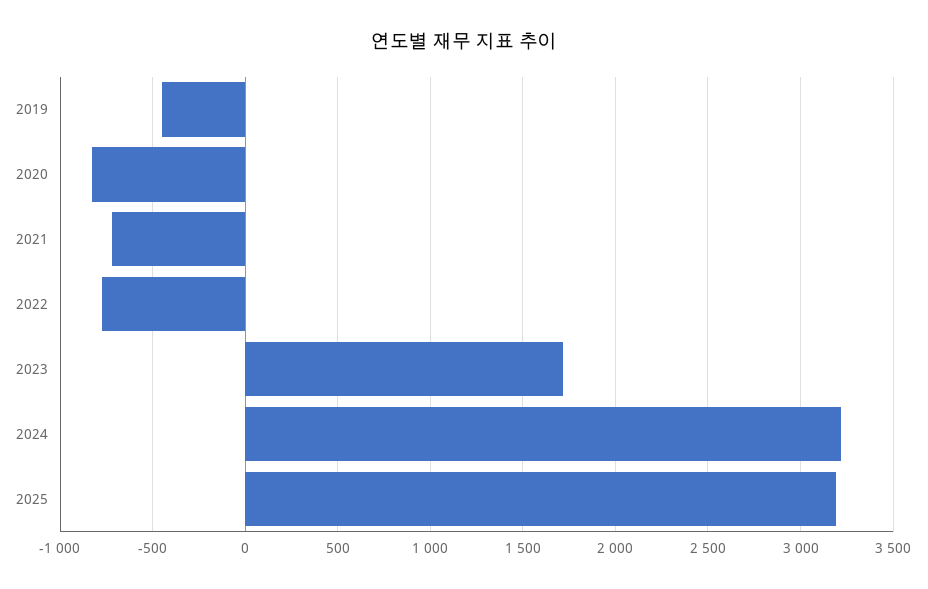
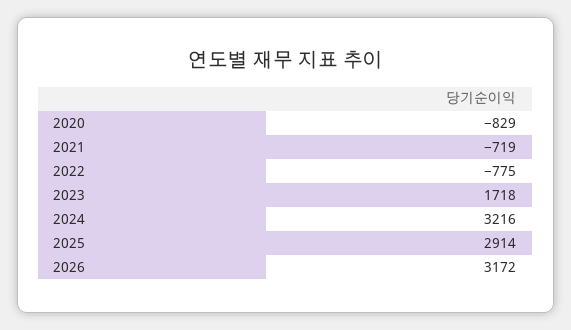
2019: -450 -> none
2025: 3200 -> 2914
2026: none -> 3172

